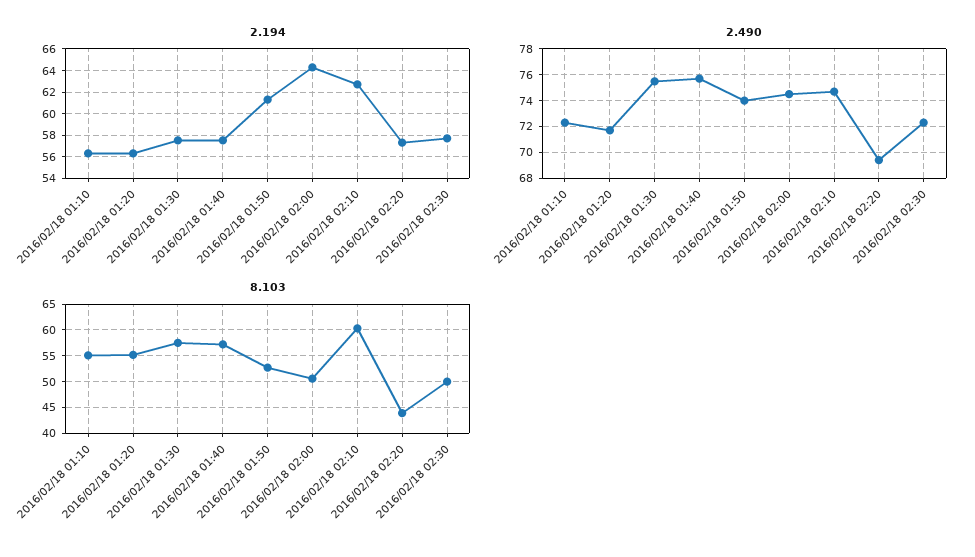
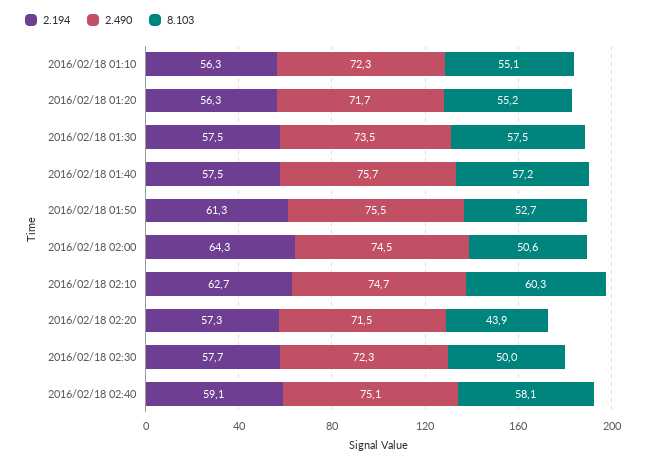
2.490, 2016/02/18 01:30: 75.5 -> 73.5
2.490, 2016/02/18 01:50: 74 -> 75.5
2.490, 2016/02/18 02:20: 69.5 -> 71.5
2.194, 2016/02/18 02:40: none -> 59.1
2.490, 2016/02/18 02:40: none -> 75.1
8.103, 2016/02/18 02:40: none -> 58.1

